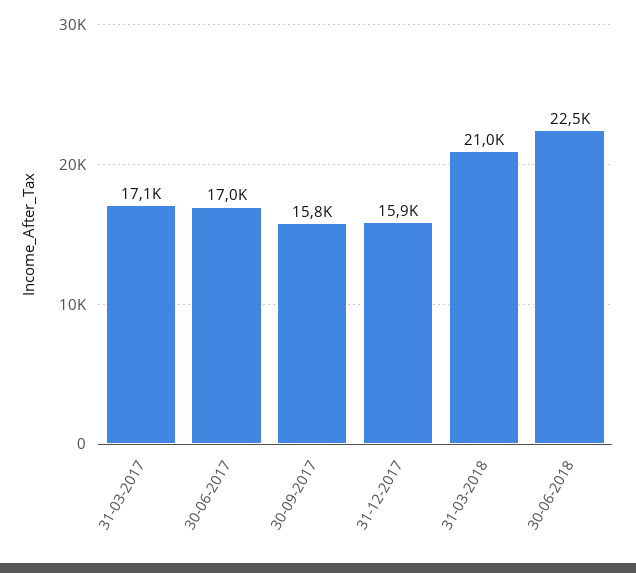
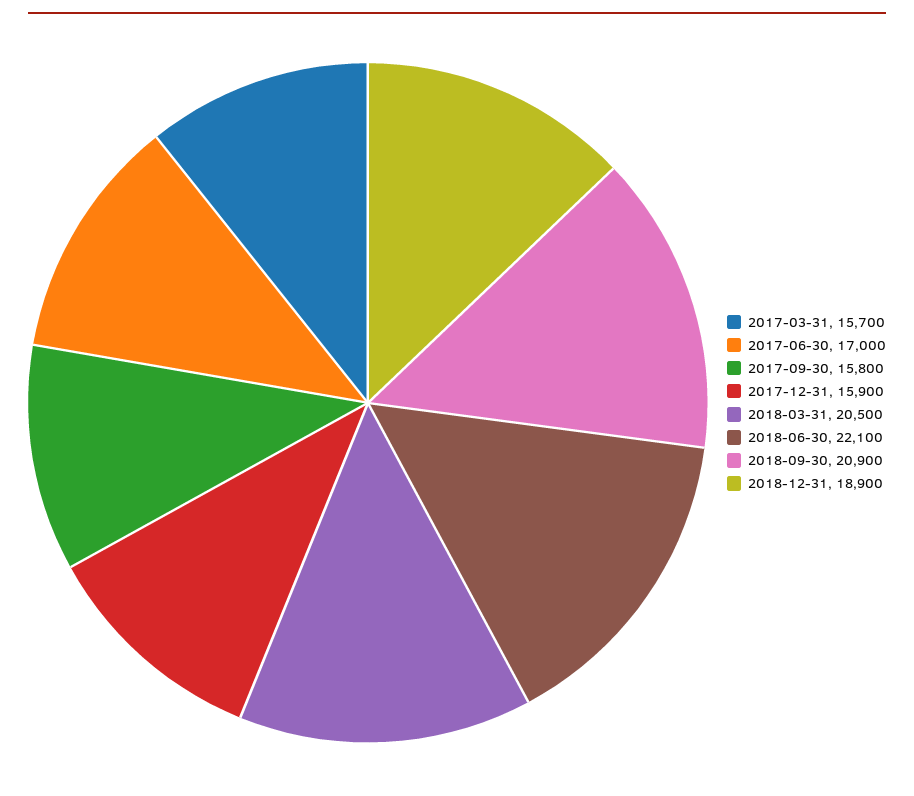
31-03-2017: 17100 -> 15700
31-03-2018: 21000 -> 20500
30-06-2018: 22500 -> 22100
2018-09-30: none -> 20900
2018-12-31: none -> 18900

